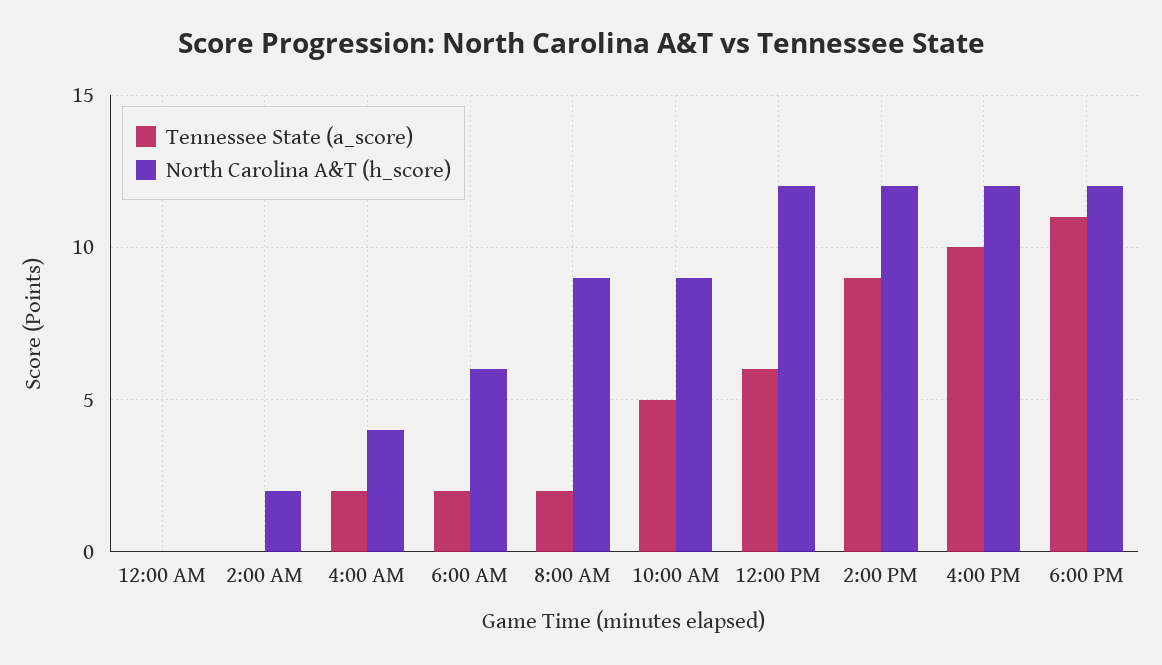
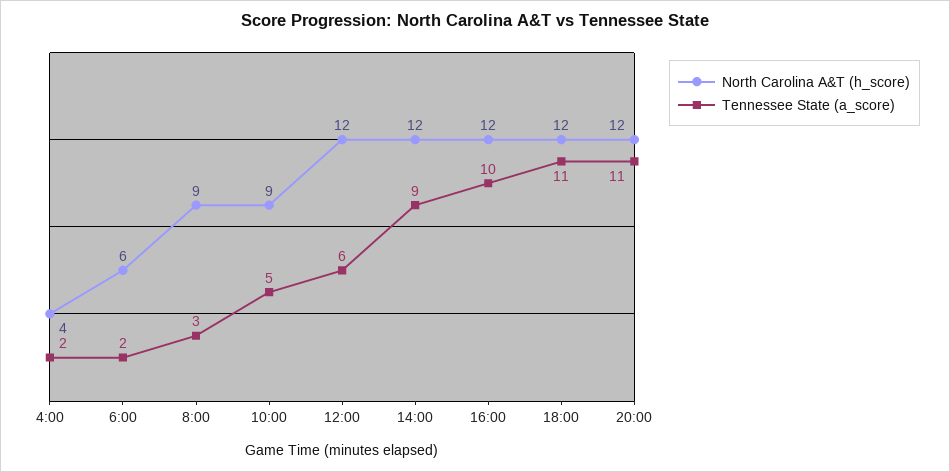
Tennessee State (a_score), 12:00 AM: 0 -> none
North Carolina A&T (h_score), 12:00 AM: 0 -> none
Tennessee State (a_score), 2:00 AM: 0 -> none
North Carolina A&T (h_score), 2:00 AM: 2 -> none
Tennessee State (a_score), 8:00 AM: 2 -> 3
North Carolina A&T (h_score), 20:00: none -> 12
Tennessee State (a_score), 20:00: none -> 11

